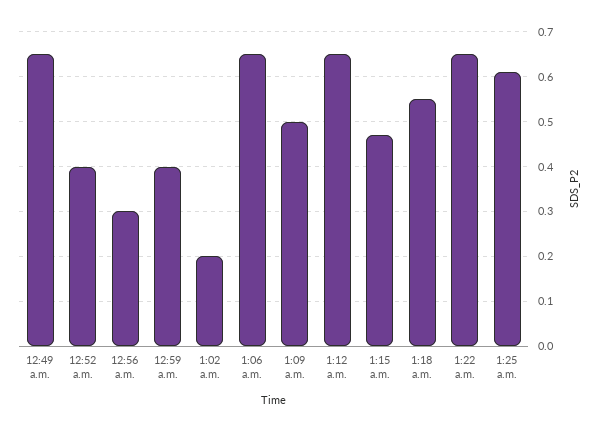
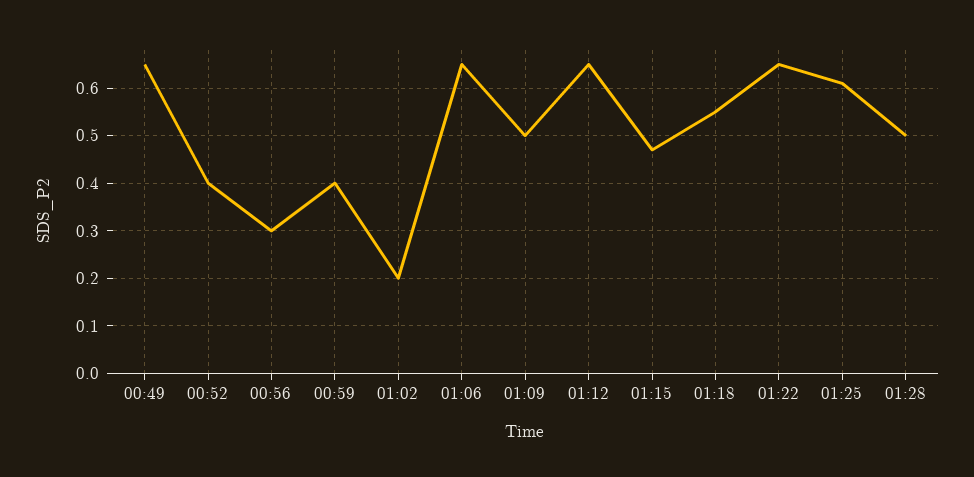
01:28: none -> 0.5

